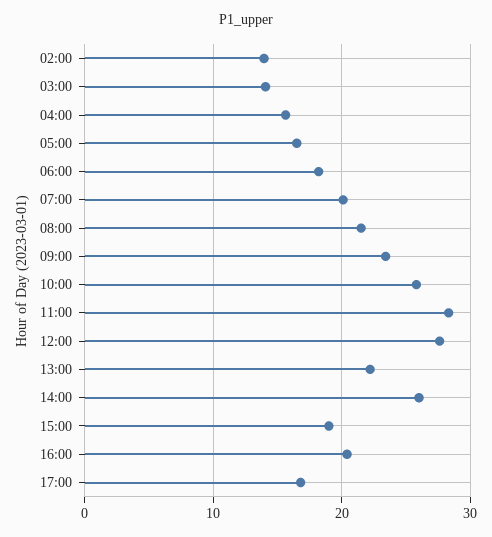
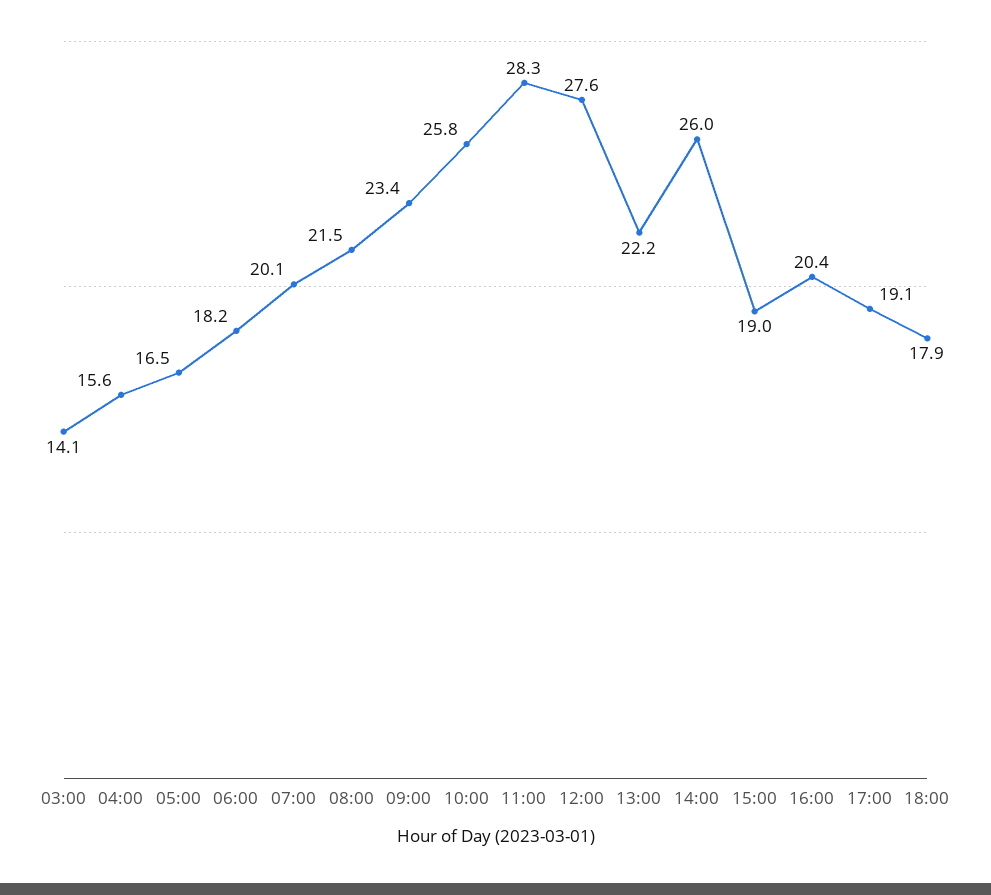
02:00: 14 -> none
17:00: 17 -> 19.1
18:00: none -> 17.9

